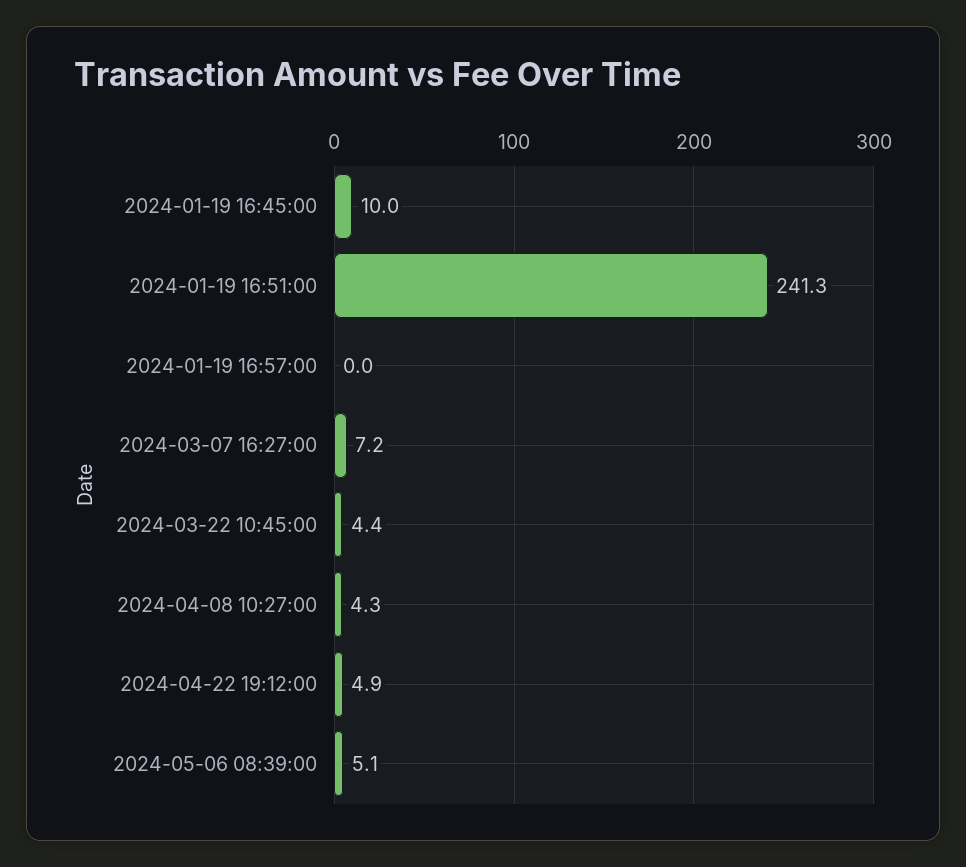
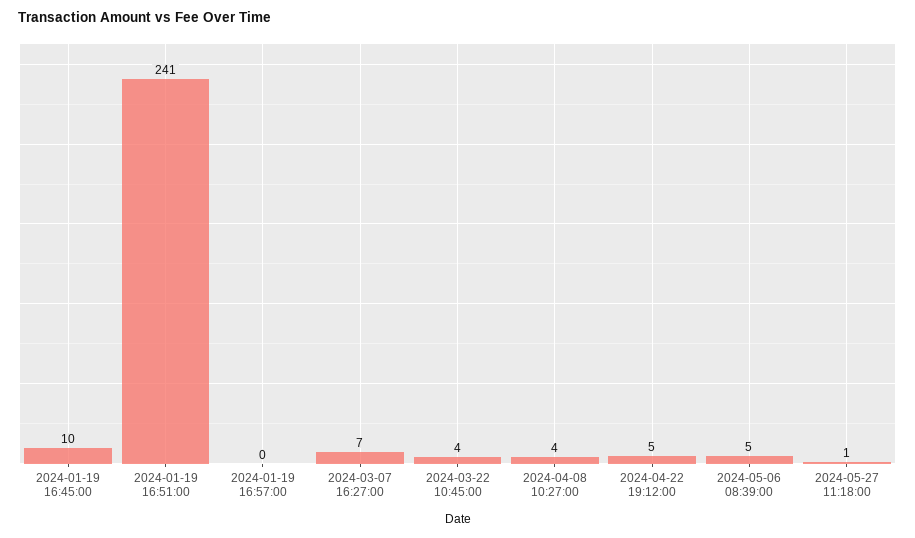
2024-05-27 11:18:00: none -> 1

